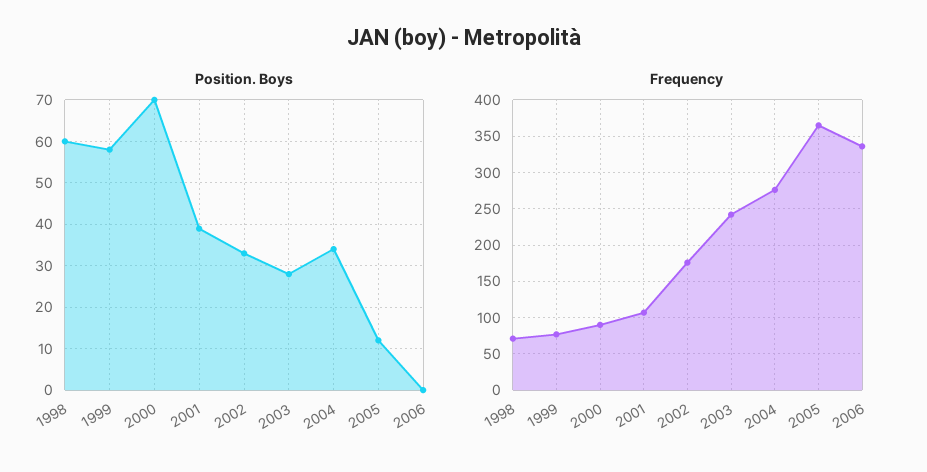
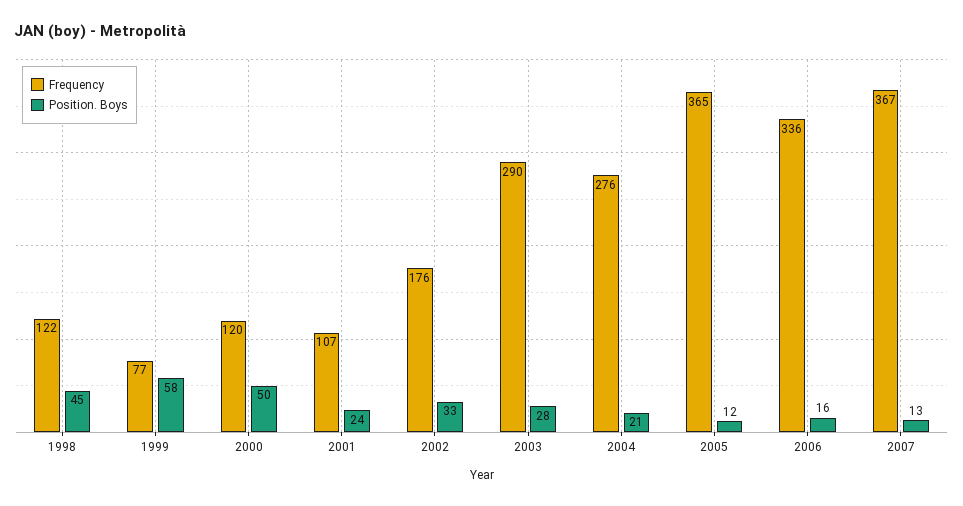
Position. Boys, 1998: 60 -> 45
Position. Boys, 2000: 70 -> 50
Position. Boys, 2001: 40 -> 24
Position. Boys, 2004: 35 -> 21
Position. Boys, 2006: 0 -> 16
Frequency, 1998: 70 -> 122
Frequency, 2000: 90 -> 120
Frequency, 2003: 240 -> 290
Frequency, 2007: none -> 367
Position. Boys, 2007: none -> 13

